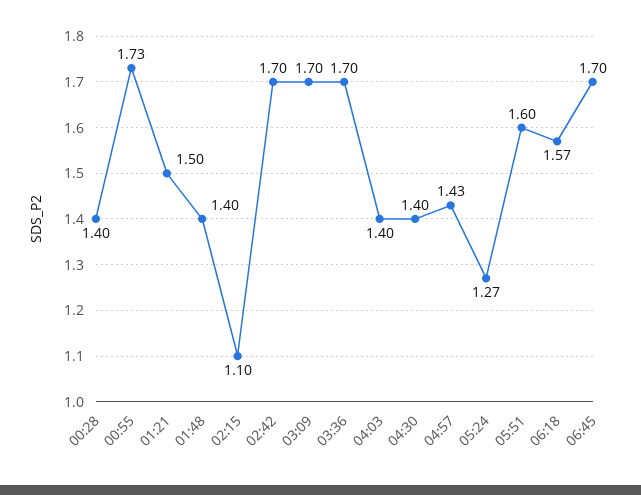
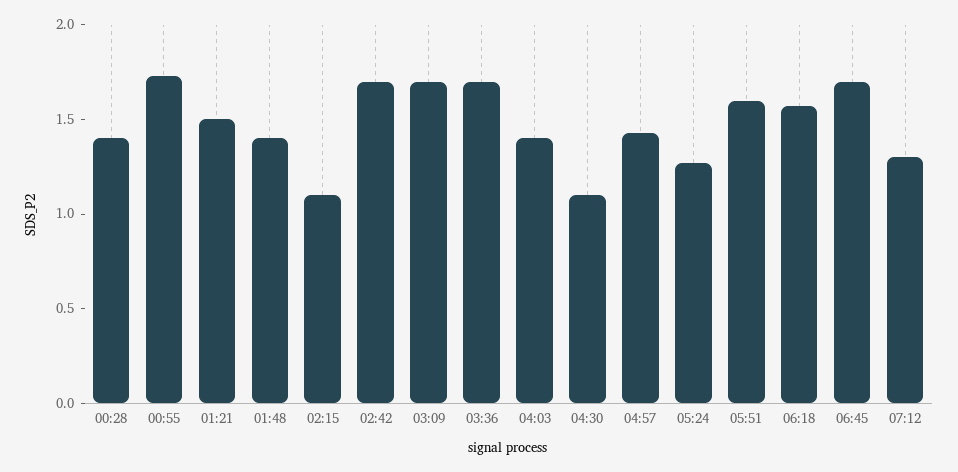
04:30: 1.4 -> 1.1
07:12: none -> 1.3

